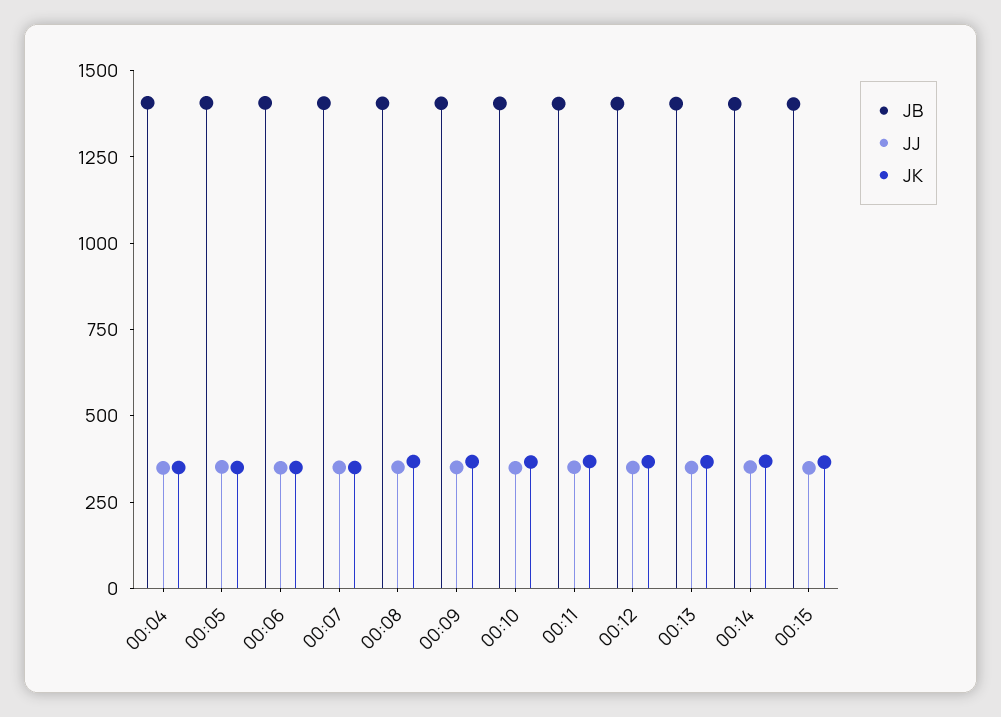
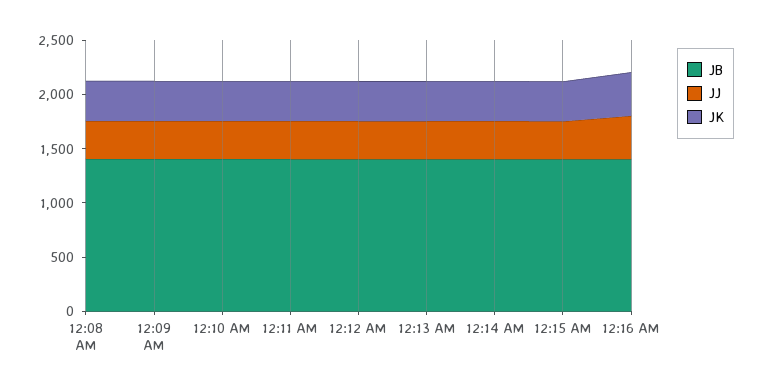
JB, 00:04: 1400 -> none
JJ, 00:04: 350 -> none
JK, 00:04: 350 -> none
JB, 00:05: 1400 -> none
JJ, 00:05: 350 -> none
JK, 00:05: 350 -> none
JB, 00:06: 1400 -> none
JJ, 00:06: 350 -> none
JK, 00:06: 350 -> none
JB, 00:07: 1400 -> none
JJ, 00:07: 350 -> none
JK, 00:07: 350 -> none
JB, 12:16 AM: none -> 1400
JJ, 12:16 AM: none -> 400
JK, 12:16 AM: none -> 400

